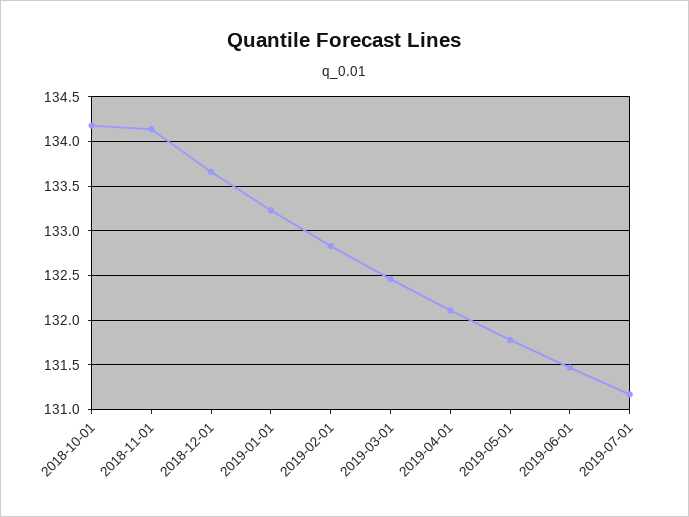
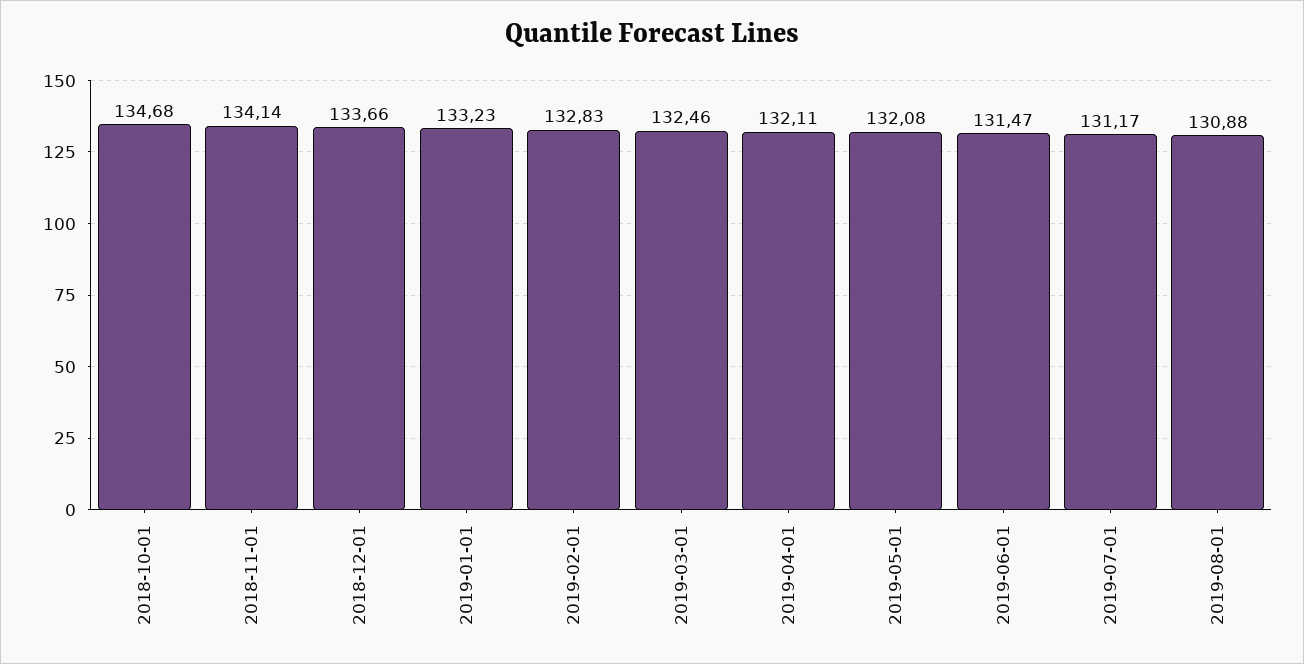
2018-10-01: 134.2 -> 134.68
2019-05-01: 131.8 -> 132.08
2019-08-01: none -> 130.88

